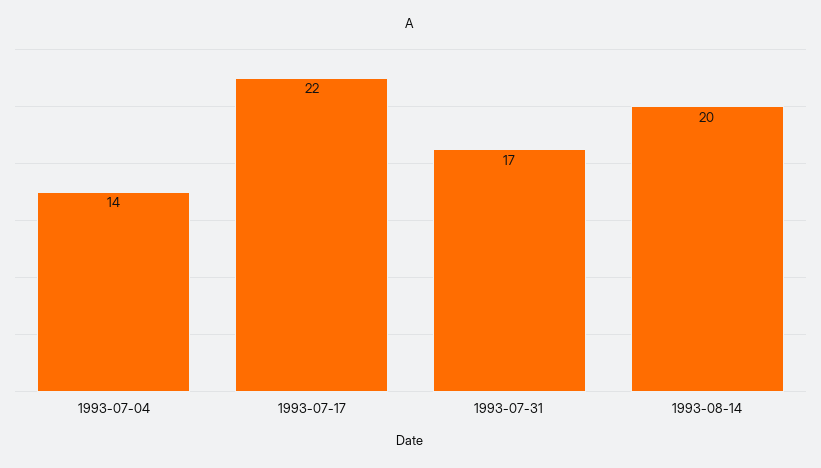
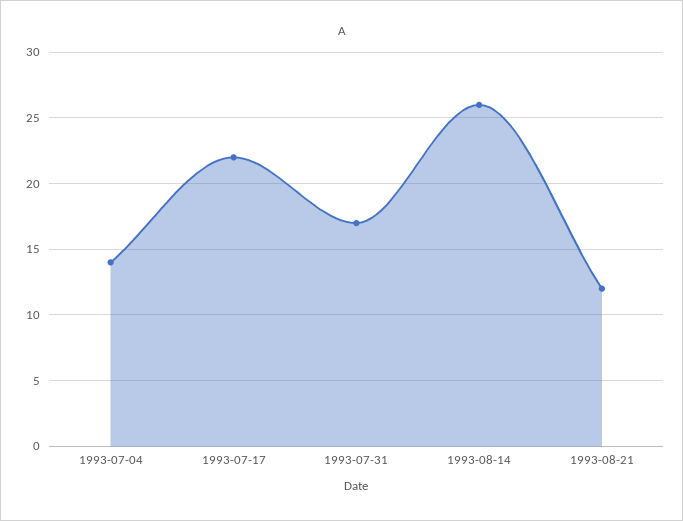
1993-08-14: 20 -> 26
1993-08-21: none -> 12

